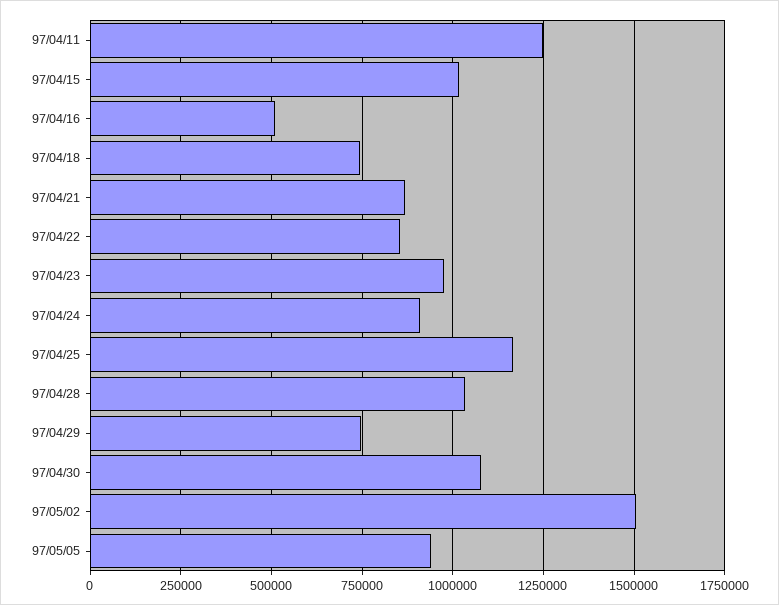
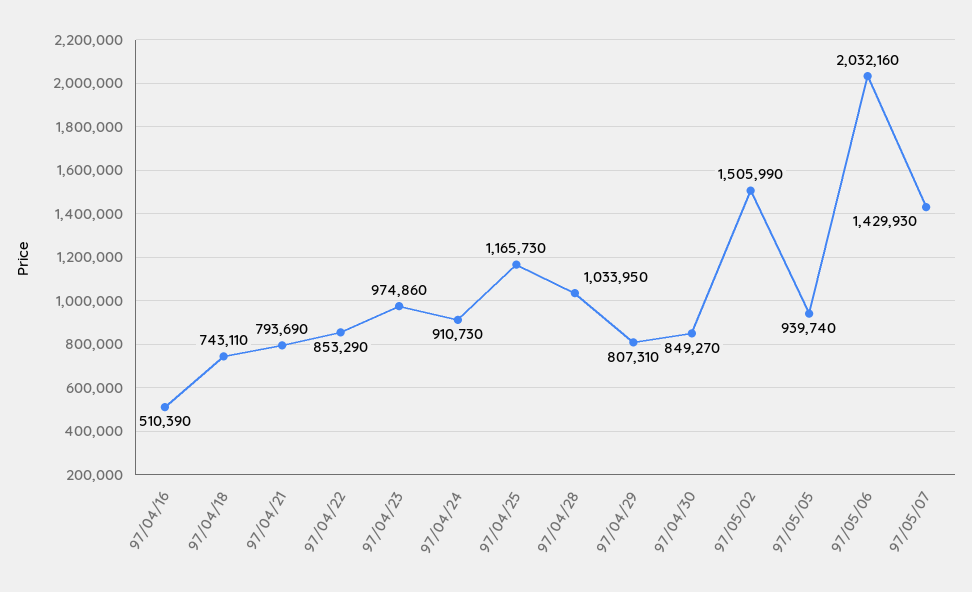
97/04/11: 1250000 -> none
97/04/15: 1025000 -> none
97/04/21: 875000 -> 793690
97/04/29: 750000 -> 807310
97/04/30: 1075000 -> 849270
97/05/06: none -> 2032160
97/05/07: none -> 1429930

